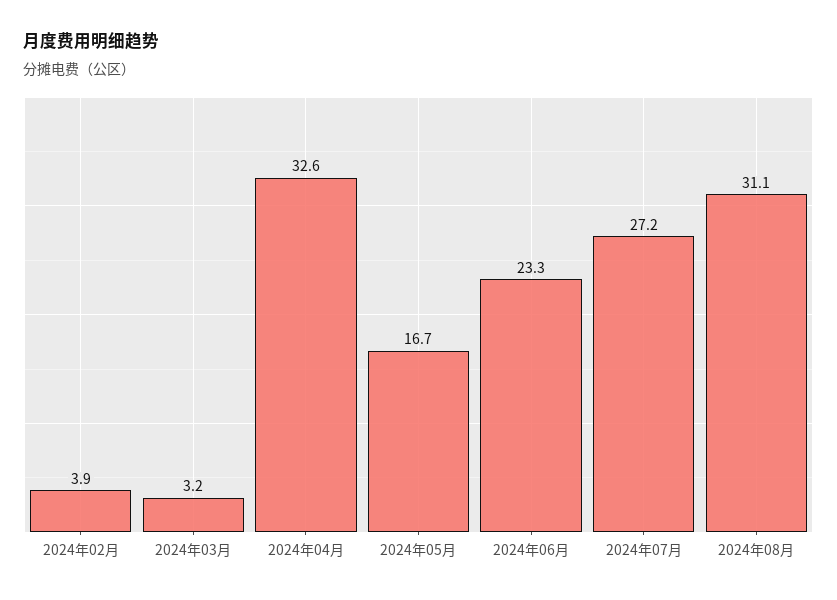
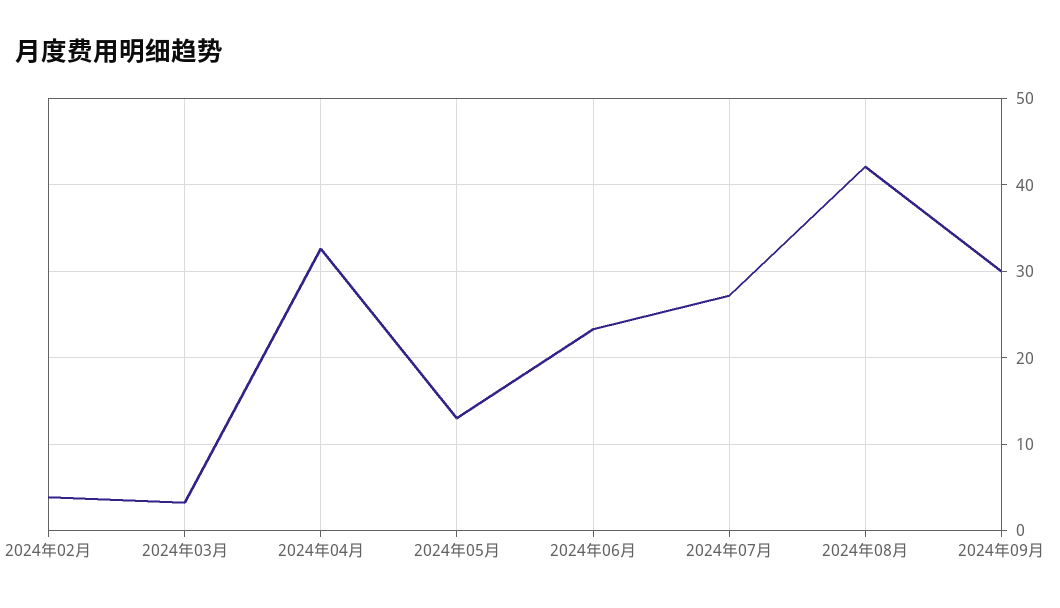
2024年05月: 16.7 -> 13
2024年08月: 31.1 -> 42
2024年09月: none -> 30

